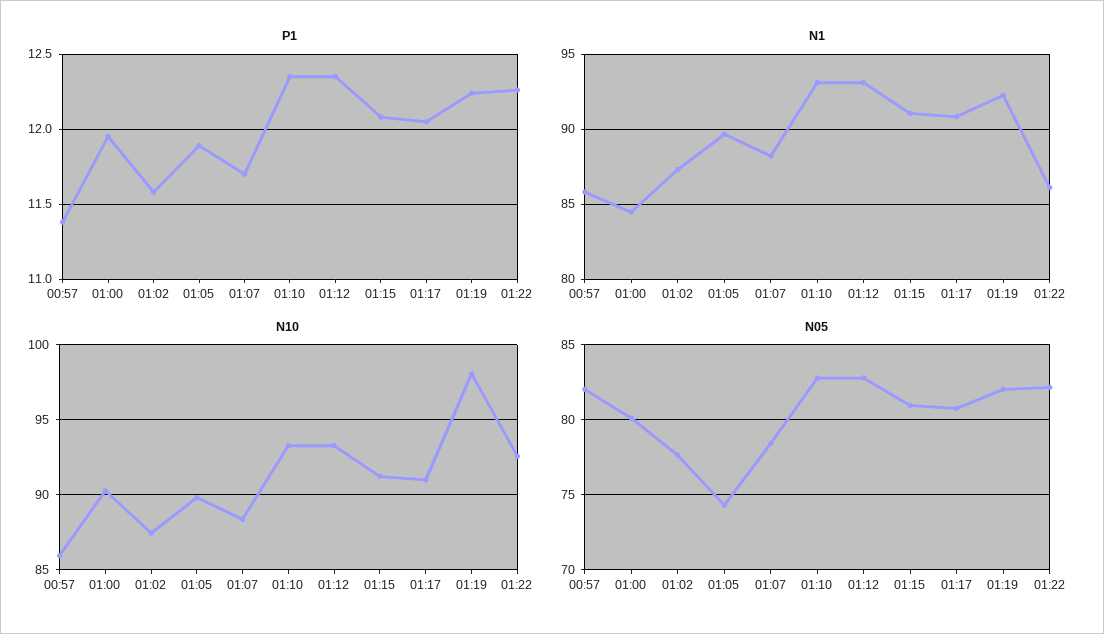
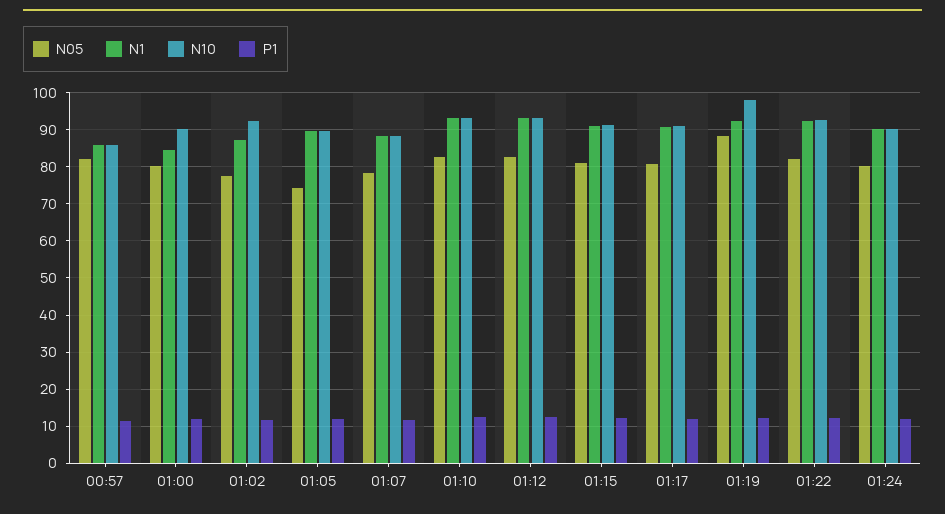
N1, 01:22: 86 -> 92
N10, 01:02: 87.5 -> 92
N05, 01:19: 82 -> 88
N05, 01:24: none -> 80
N1, 01:24: none -> 90
N10, 01:24: none -> 90
P1, 01:24: none -> 12

